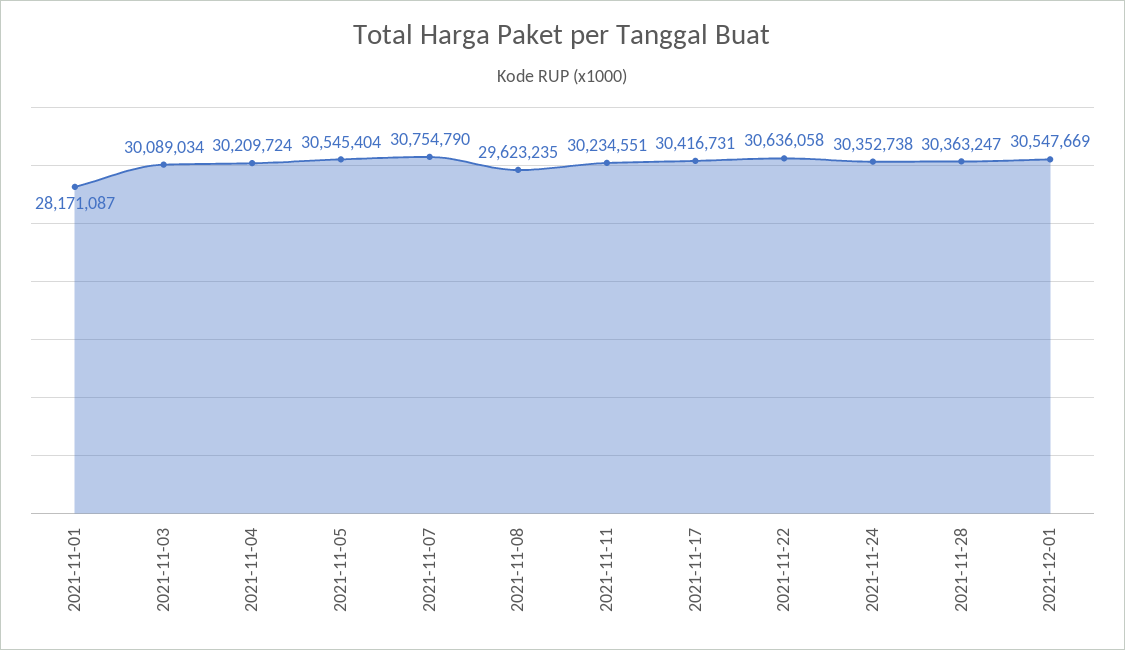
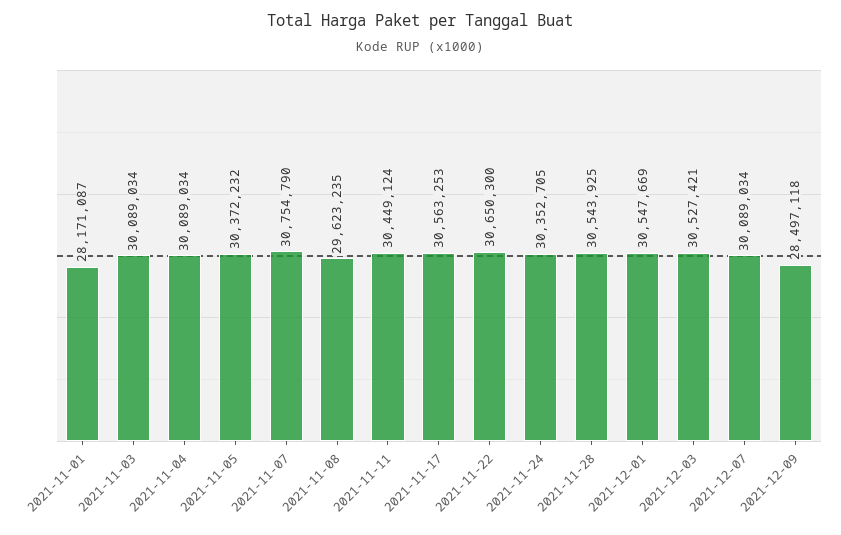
2021-11-04: 30209724 -> 30089034
2021-11-05: 30545404 -> 30372232
2021-11-11: 30234551 -> 30449124
2021-11-17: 30416731 -> 30563253
2021-11-22: 30636058 -> 30650300
2021-11-24: 30352738 -> 30352705
2021-11-28: 30363247 -> 30543925
2021-12-03: none -> 30527421
2021-12-07: none -> 30089034
2021-12-09: none -> 28497118

